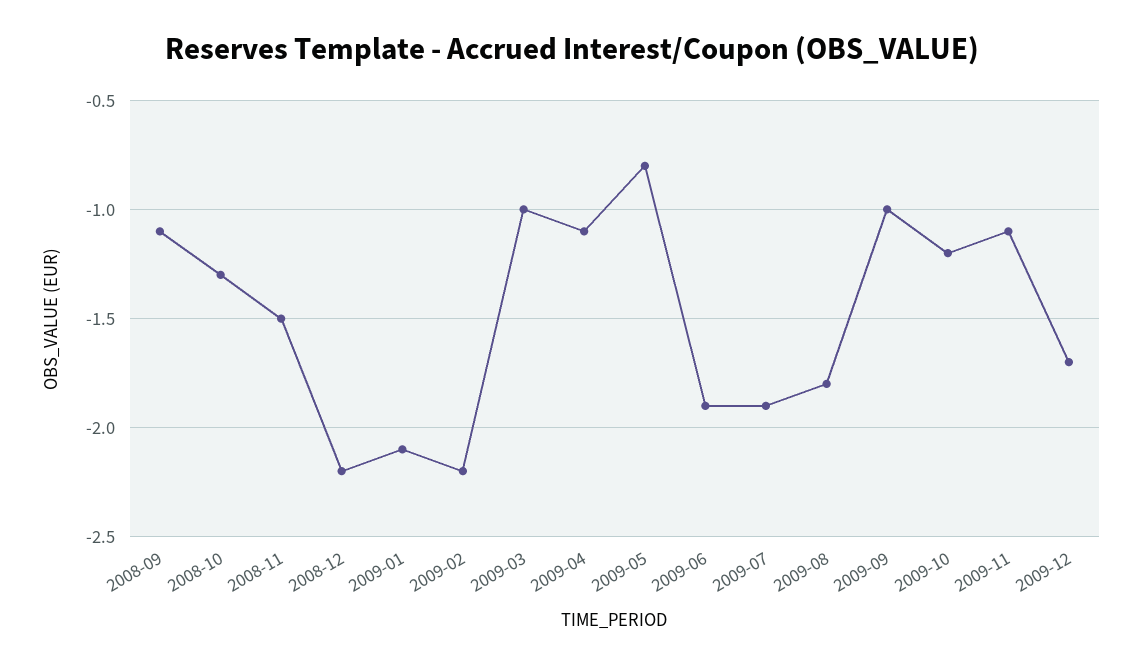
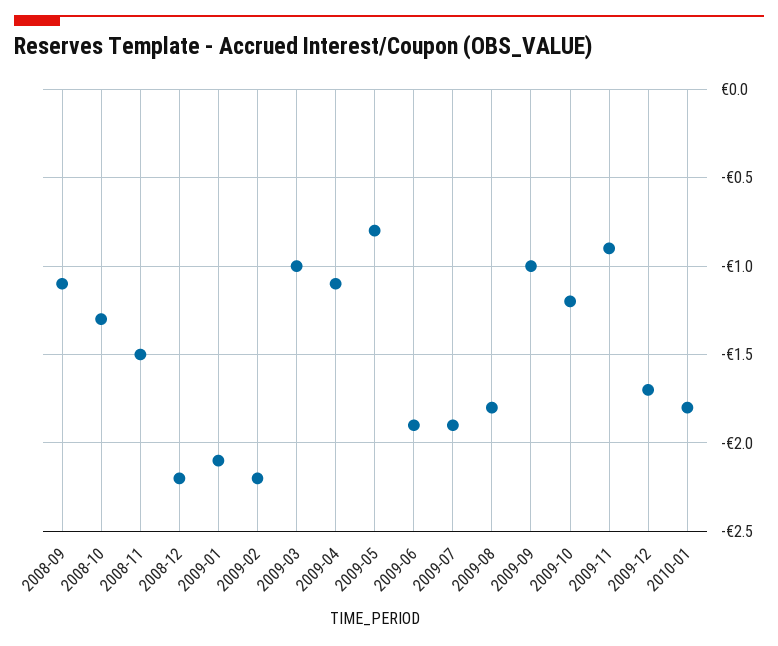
2009-11: -1.1 -> -0.9
2010-01: none -> -1.8

